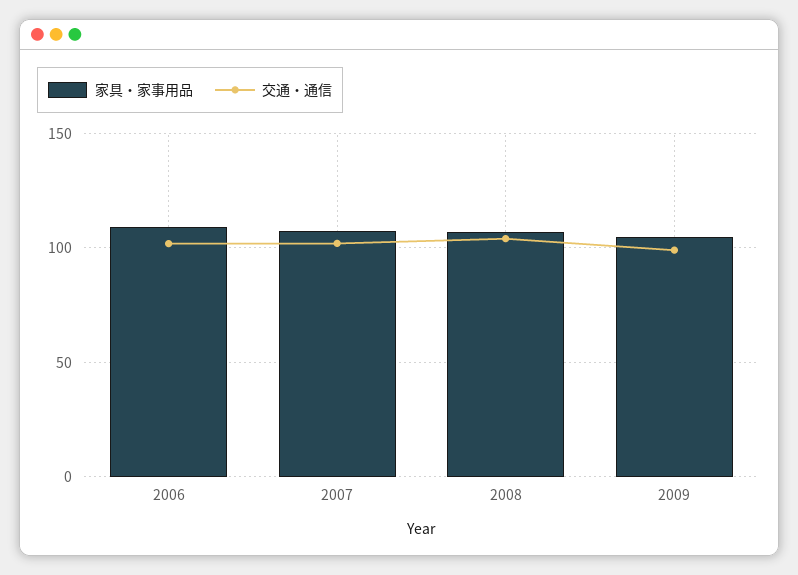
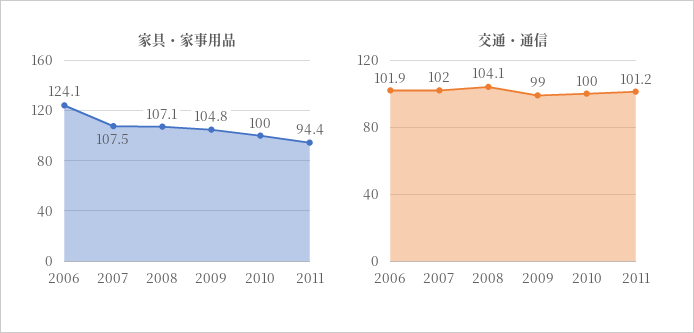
家具・家事用品, 2006: 110 -> 124.1
家具・家事用品, 2010: none -> 100
家具・家事用品, 2011: none -> 94.4
交通・通信, 2010: none -> 100
交通・通信, 2011: none -> 101.2

